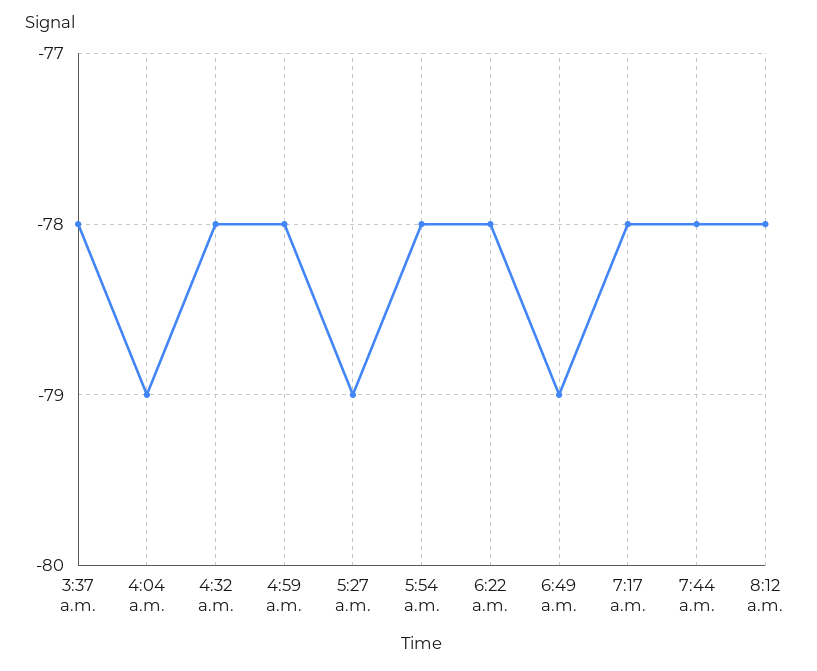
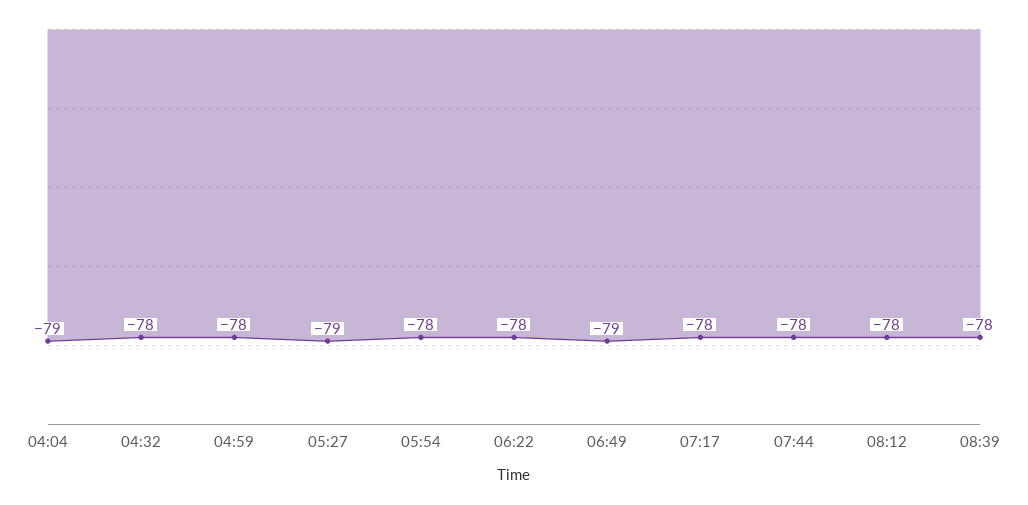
3:37 a.m.: -78 -> none
08:39: none -> -78

